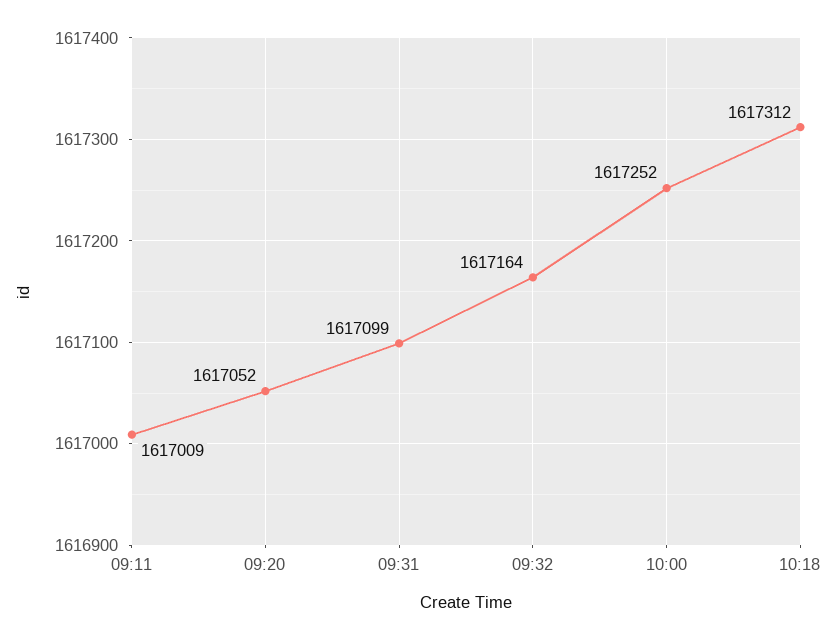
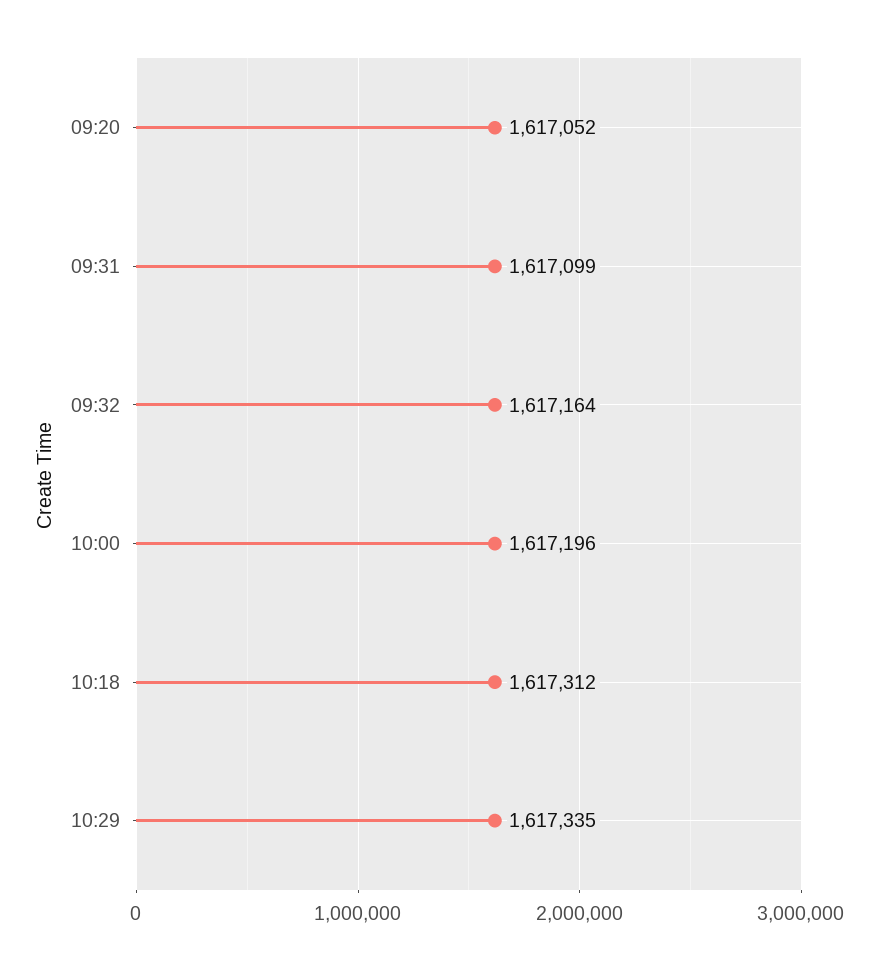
09:11: 1617009 -> none
10:00: 1617252 -> 1617196
10:29: none -> 1617335

